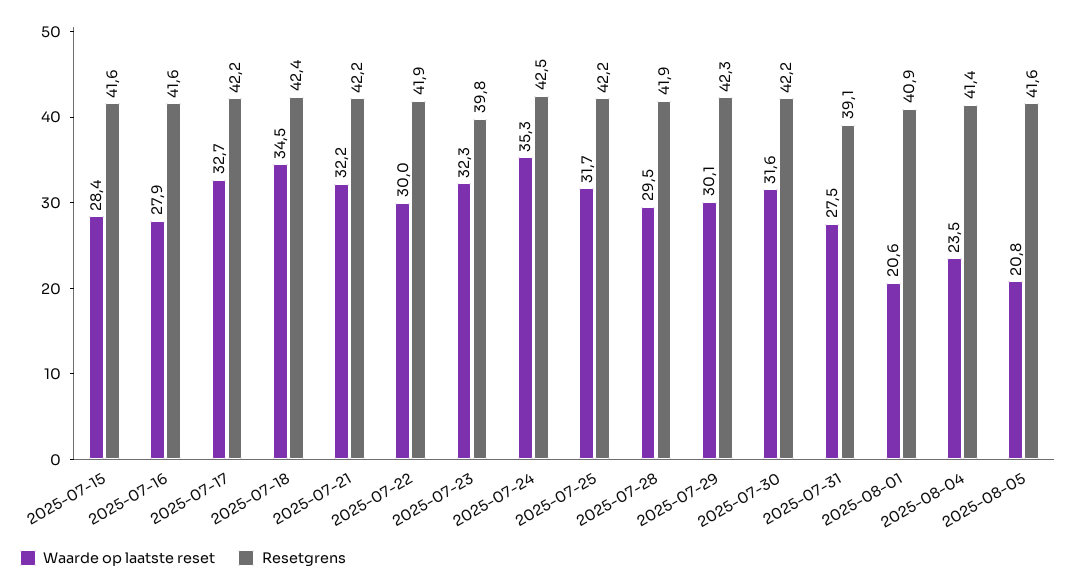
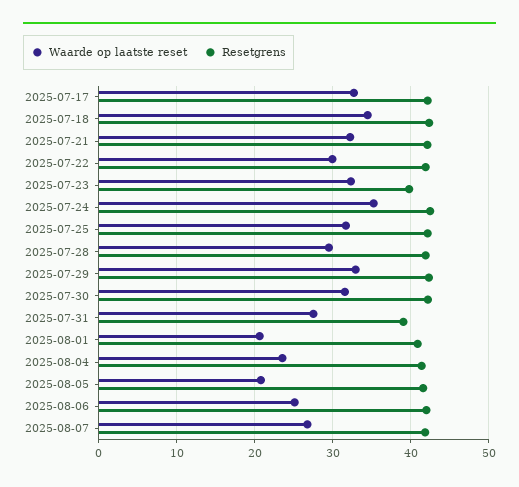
Waarde op laatste reset, 2025-07-15: 28.4 -> none
Resetgrens, 2025-07-15: 41.6 -> none
Waarde op laatste reset, 2025-07-16: 27.9 -> none
Resetgrens, 2025-07-16: 41.6 -> none
Waarde op laatste reset, 2025-07-29: 30.1 -> 33
Waarde op laatste reset, 2025-08-06: none -> 25
Resetgrens, 2025-08-06: none -> 42
Waarde op laatste reset, 2025-08-07: none -> 27
Resetgrens, 2025-08-07: none -> 42

